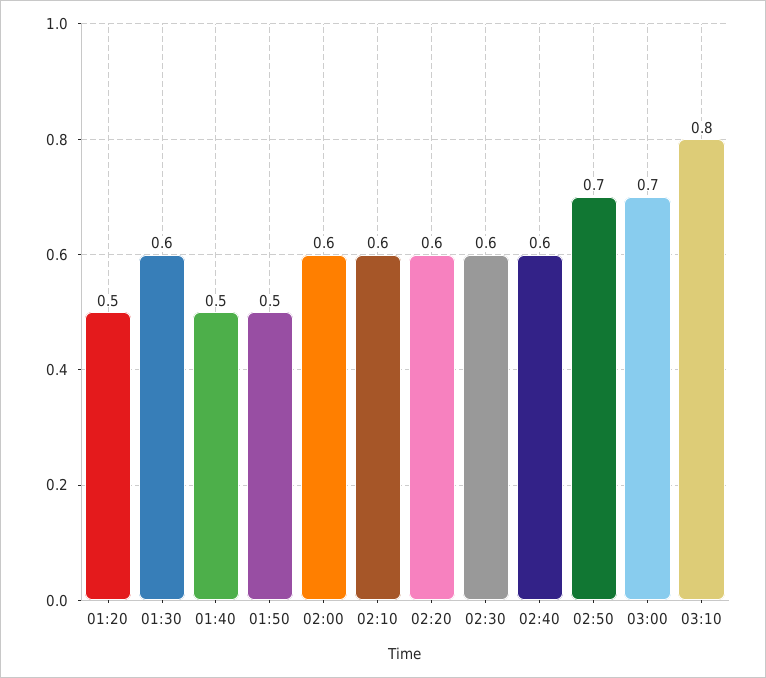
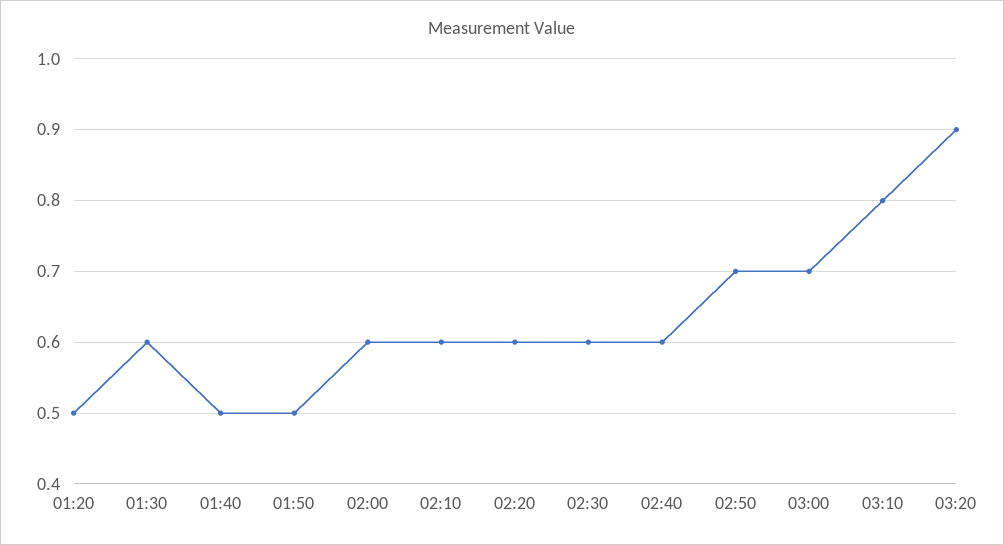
03:20: none -> 0.9

